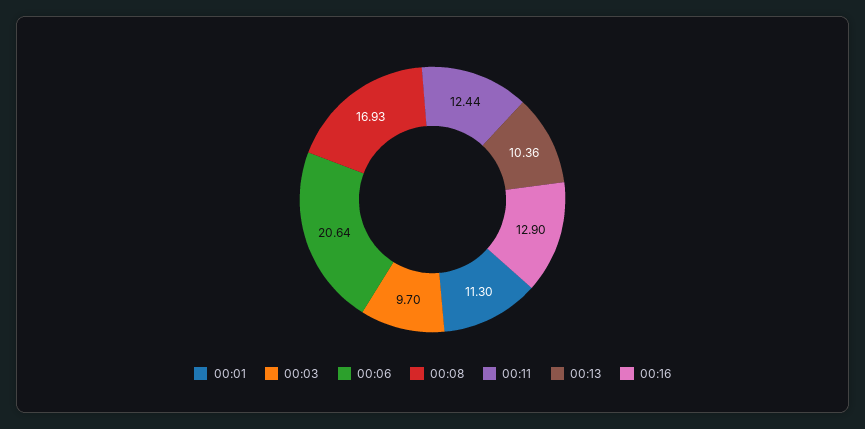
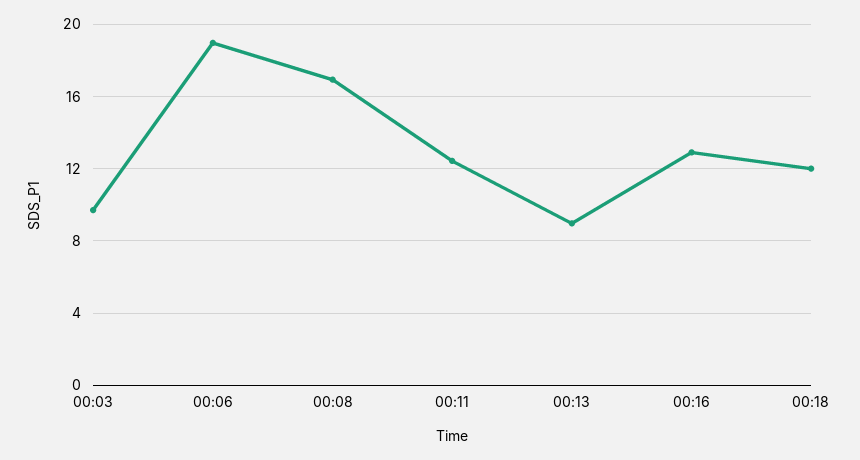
00:01: 11.3 -> none
00:06: 20.64 -> 19
00:13: 10.36 -> 9
00:18: none -> 12

